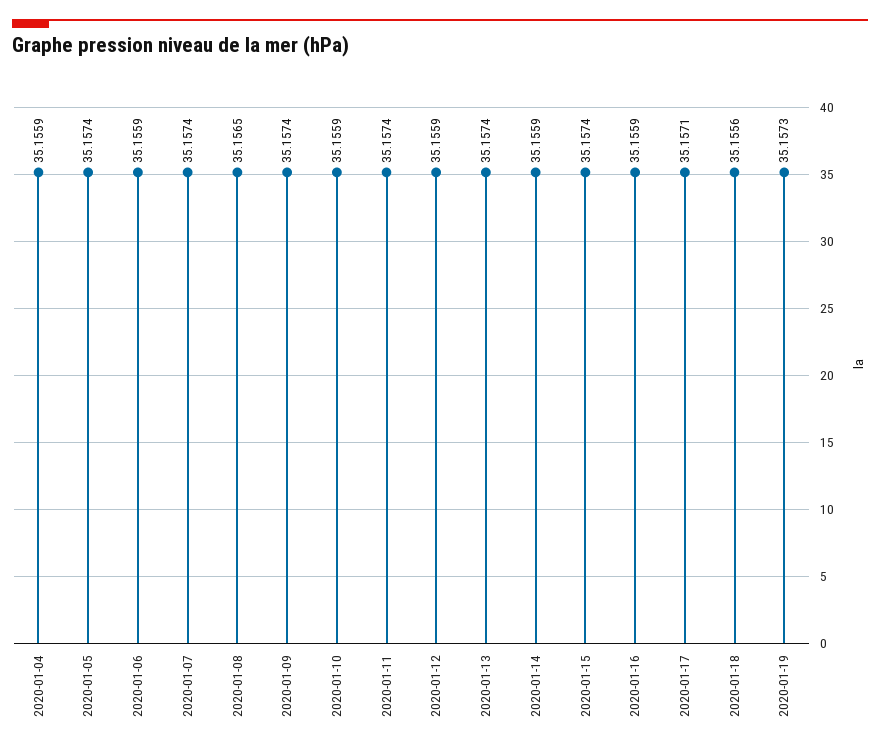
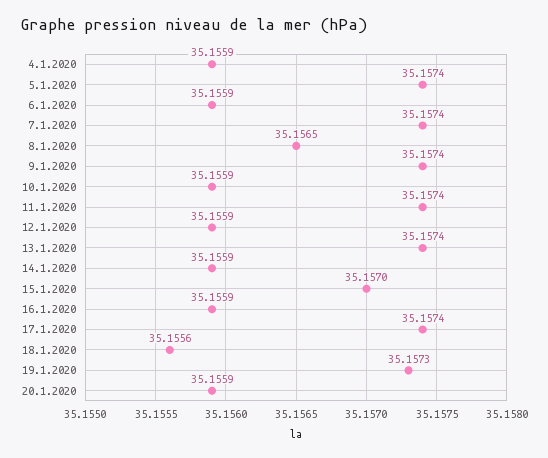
2020-01-15: 35.1574 -> 35.157
2020-01-17: 35.1571 -> 35.1574
20.1.2020: none -> 35.1559

